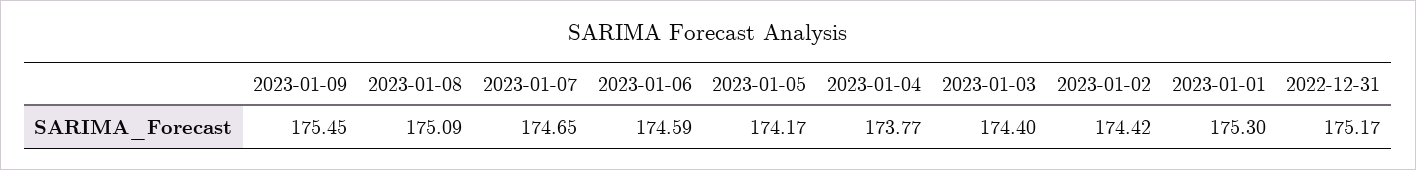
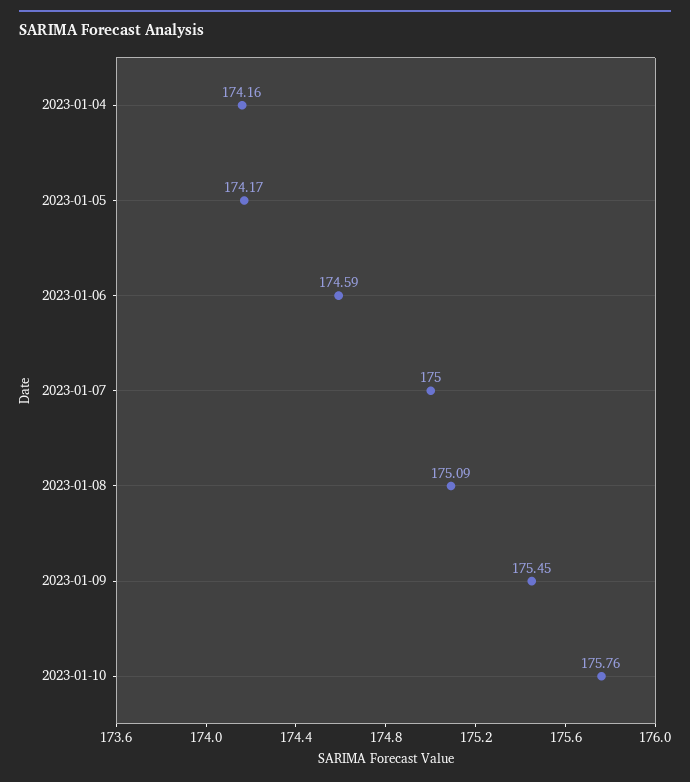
2023-01-07: 174.65 -> 175
2023-01-04: 173.77 -> 174.16
2023-01-03: 174.4 -> none
2023-01-02: 174.42 -> none
2023-01-01: 175.3 -> none
2022-12-31: 175.17 -> none
2023-01-10: none -> 175.76

